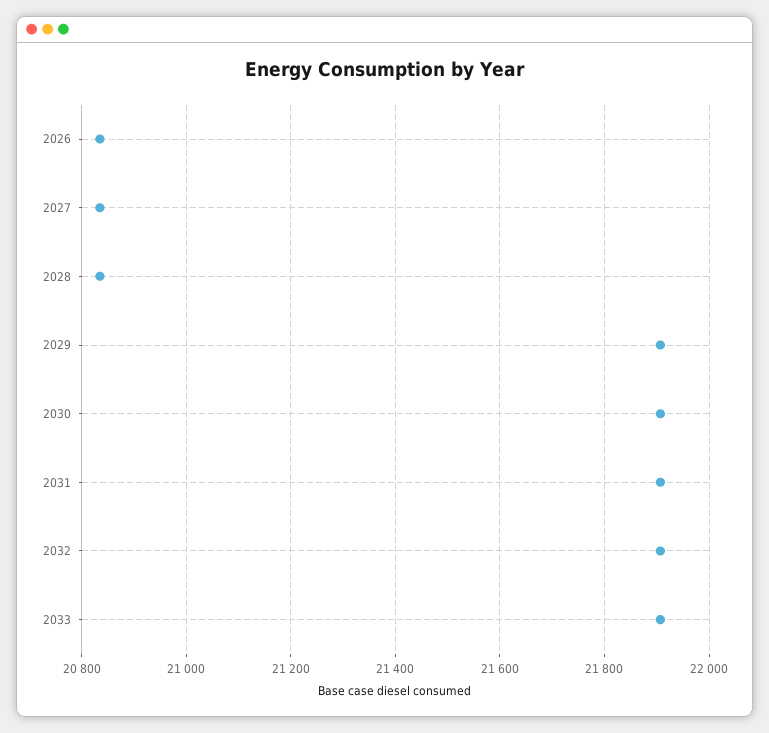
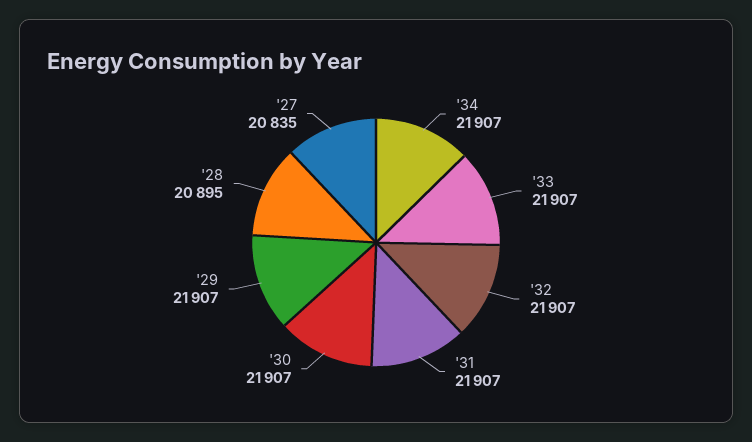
2026: 20840 -> none
2028: 20840 -> 20895
'34: none -> 21907

